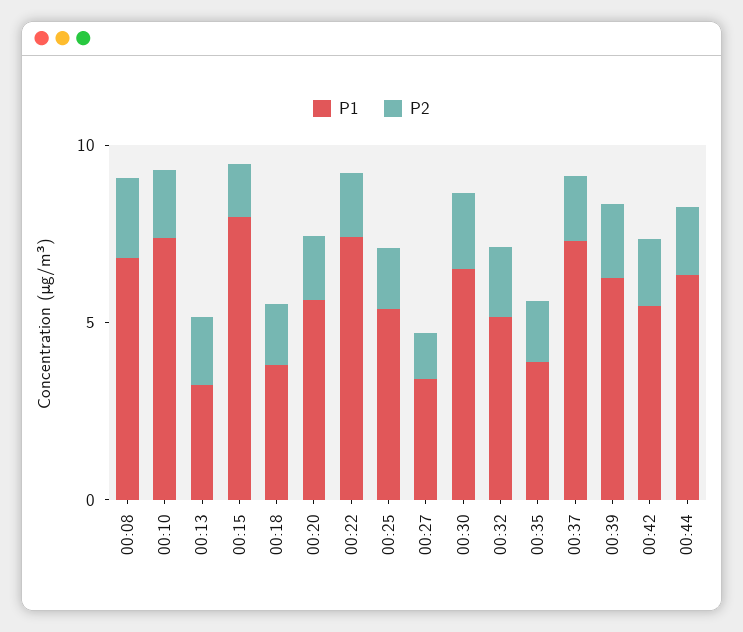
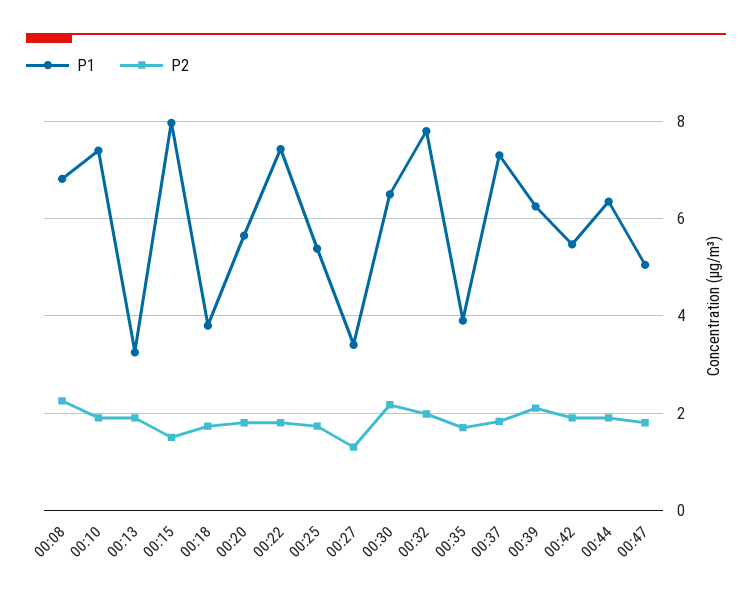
P1, 00:32: 5 -> 7.8
P1, 00:47: none -> 5
P2, 00:47: none -> 1.8

